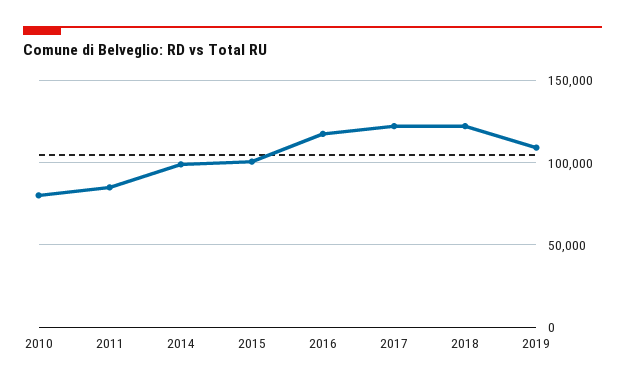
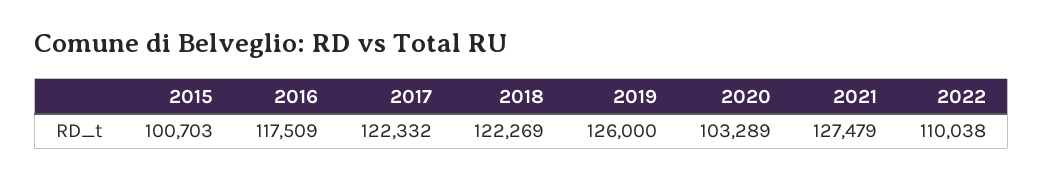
2010: 80000 -> none
2011: 85000 -> none
2014: 100000 -> none
2019: 110000 -> 126000
2020: none -> 103289
2021: none -> 127479
2022: none -> 110038

